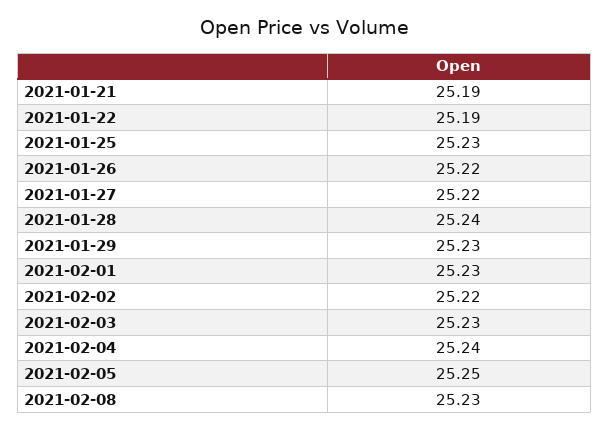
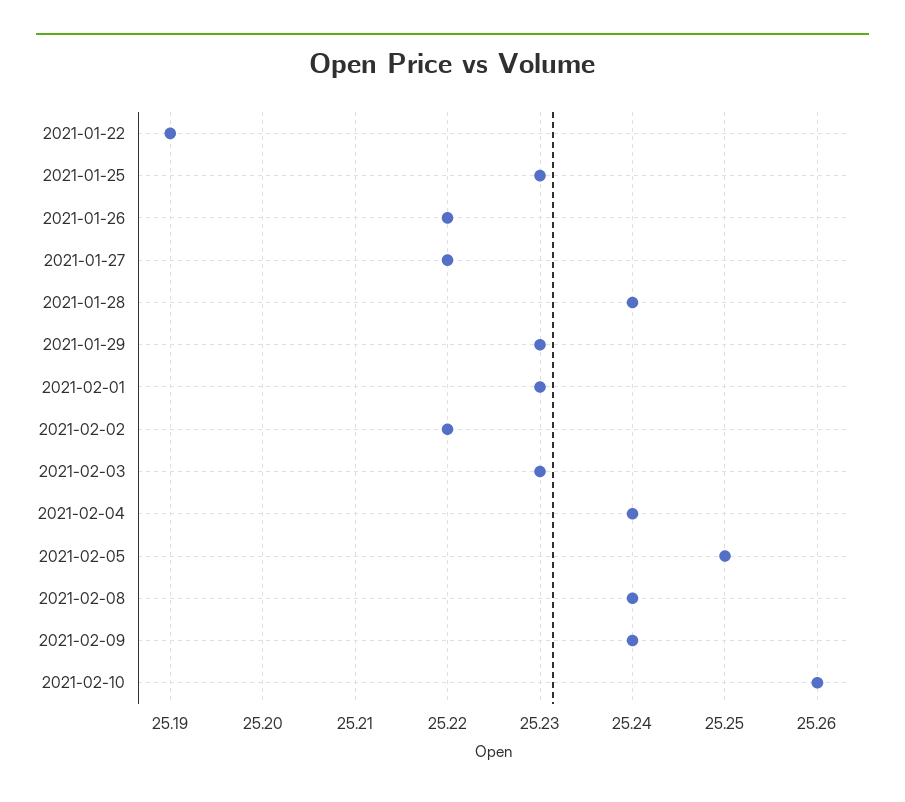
2021-01-21: 25.19 -> none
2021-02-08: 25.23 -> 25.24
2021-02-09: none -> 25.24
2021-02-10: none -> 25.26

